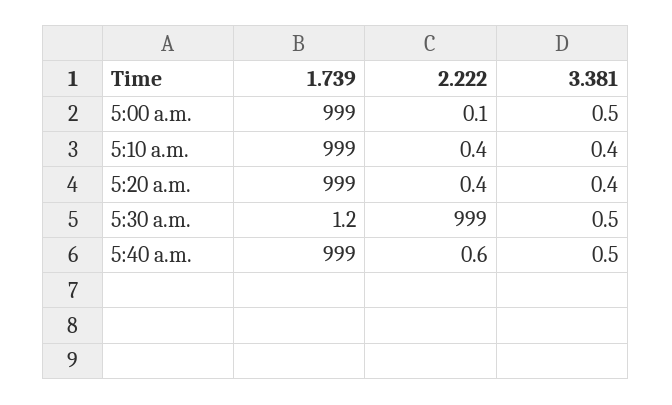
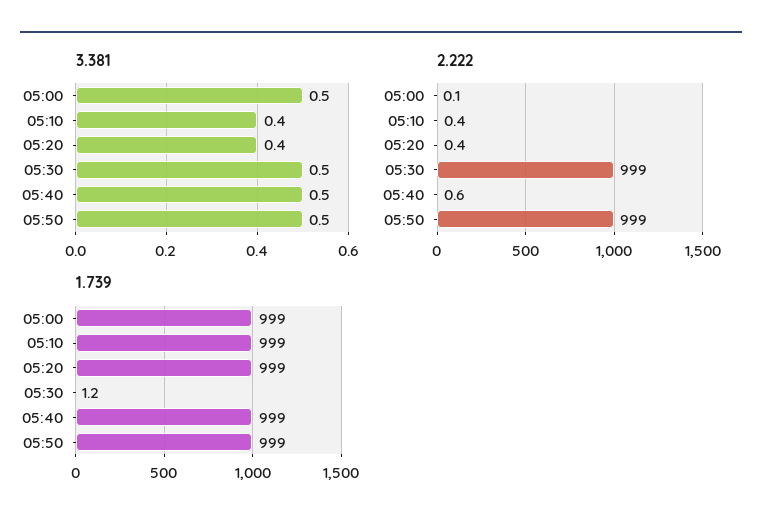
3.381, 05:50: none -> 0.5
2.222, 05:50: none -> 999
1.739, 05:50: none -> 999

